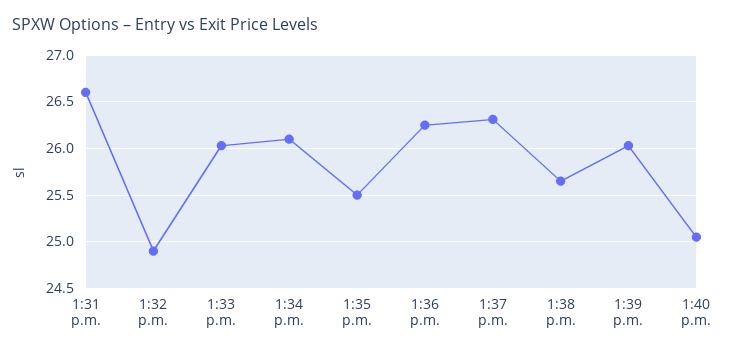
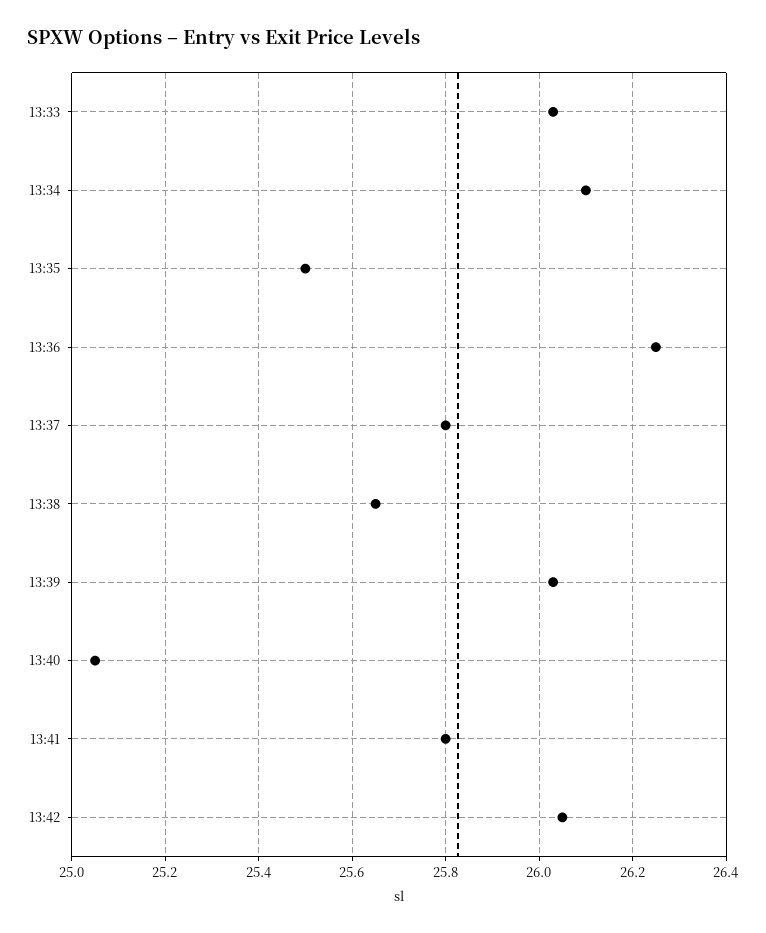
1:31 p.m.: 26.6 -> none
1:32 p.m.: 24.9 -> none
1:37 p.m.: 26.3 -> 25.8
13:41: none -> 25.8
13:42: none -> 26.05

